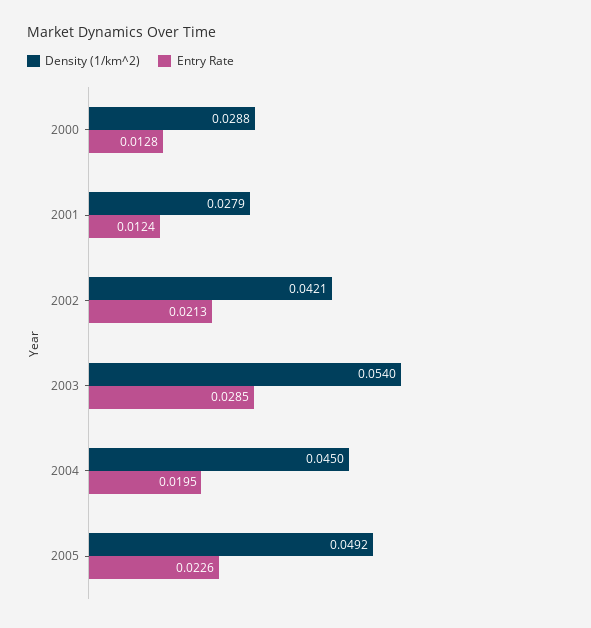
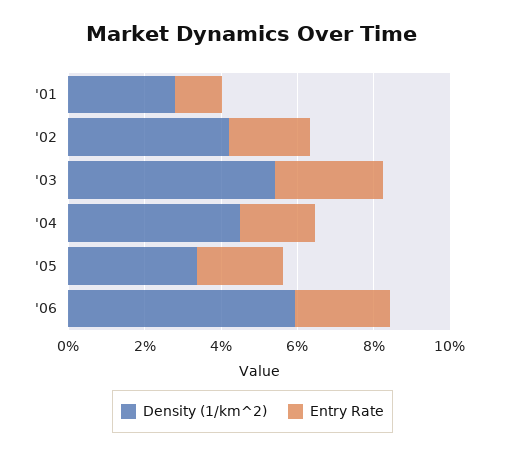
Density (1/km^2), 2000: 0.0288 -> none
Entry Rate, 2000: 0.0128 -> none
Density (1/km^2), 2005: 0.0492 -> 0.035
Density (1/km^2), '06: none -> 0.06
Entry Rate, '06: none -> 0.025

